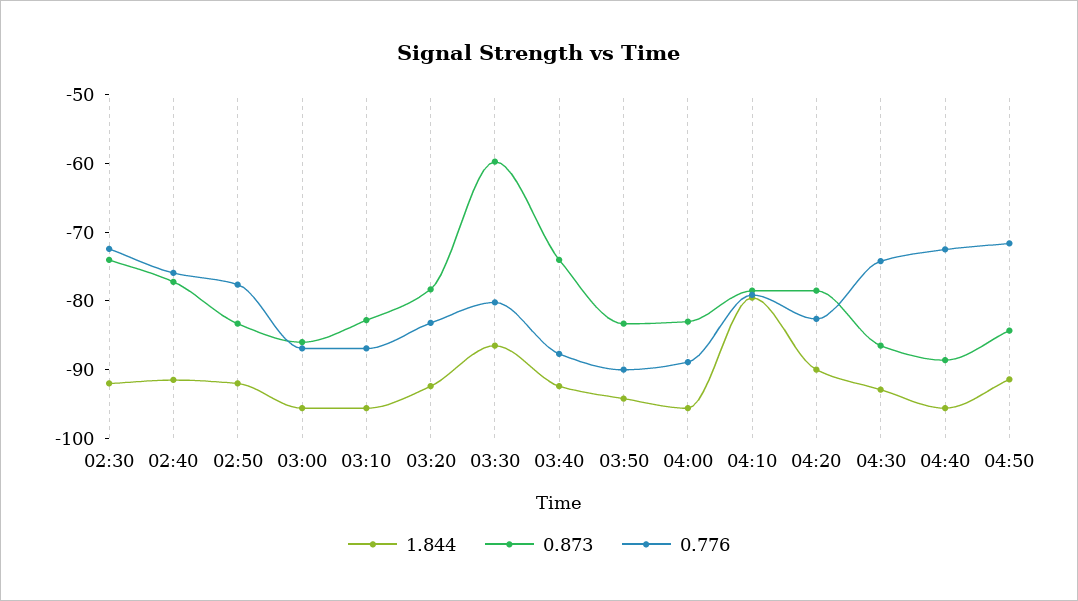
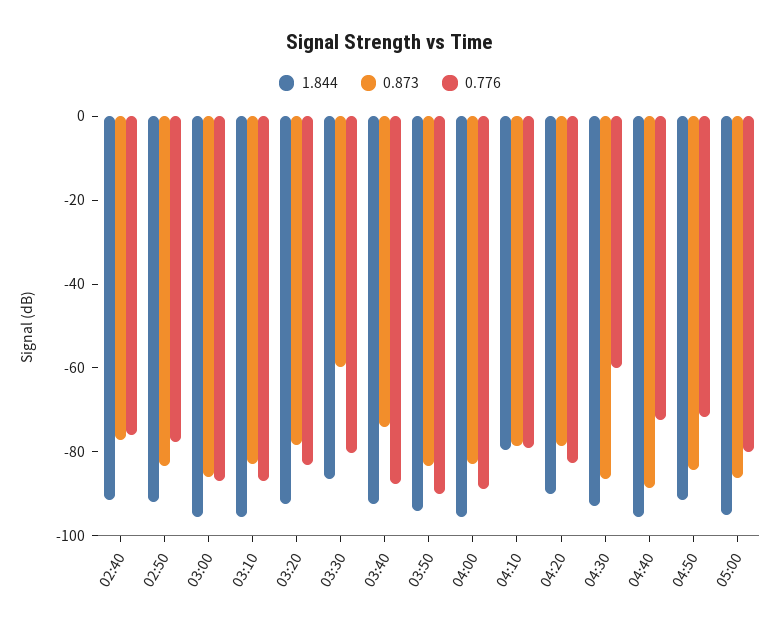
1.844, 02:30: -92 -> none
0.873, 02:30: -74 -> none
0.776, 02:30: -72 -> none
0.776, 04:30: -74 -> -60
1.844, 05:00: none -> -95
0.873, 05:00: none -> -85
0.776, 05:00: none -> -80

